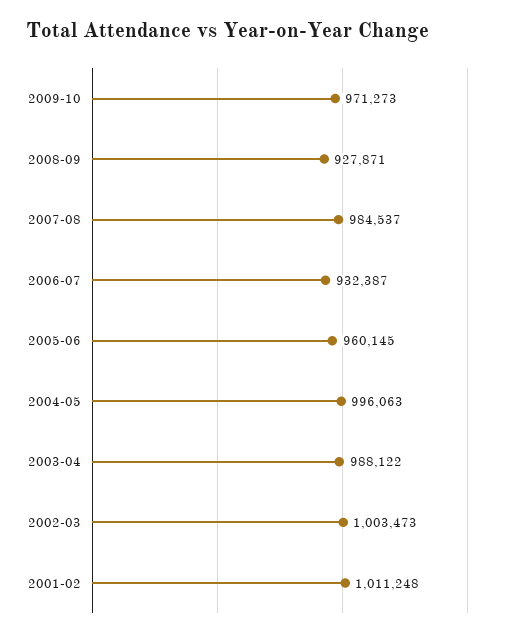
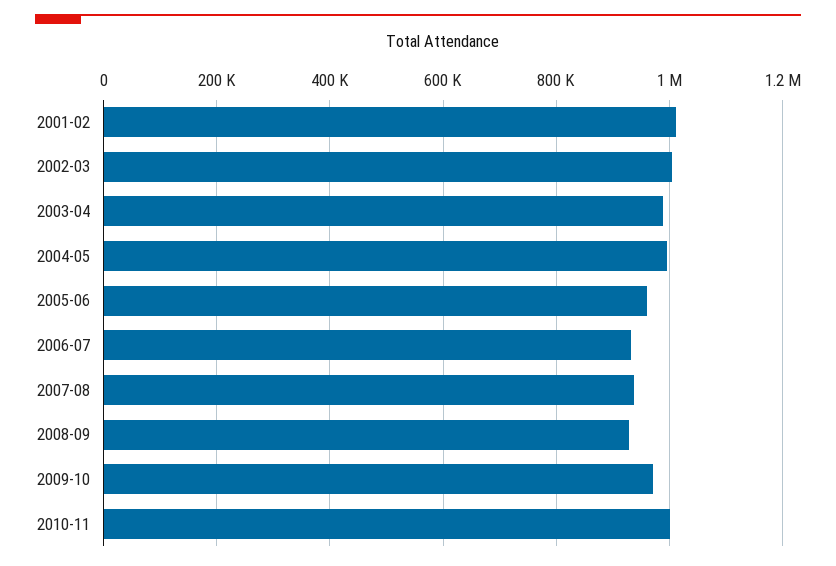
2007-08: 984537 -> 940000
2010-11: none -> 1000000

